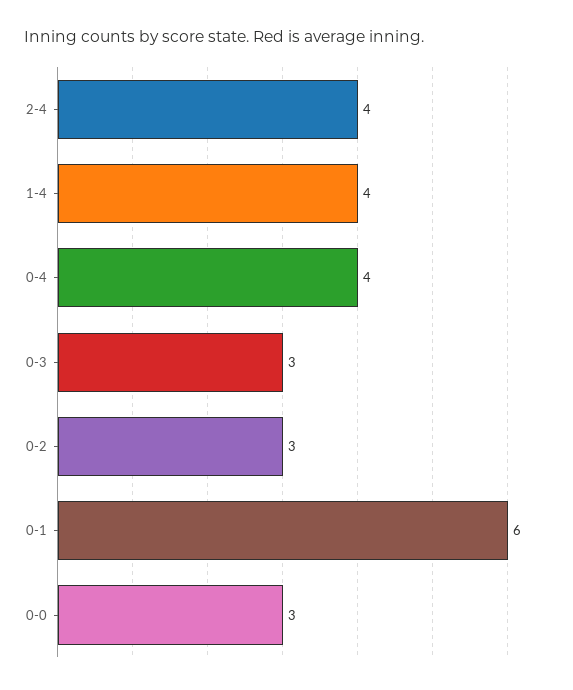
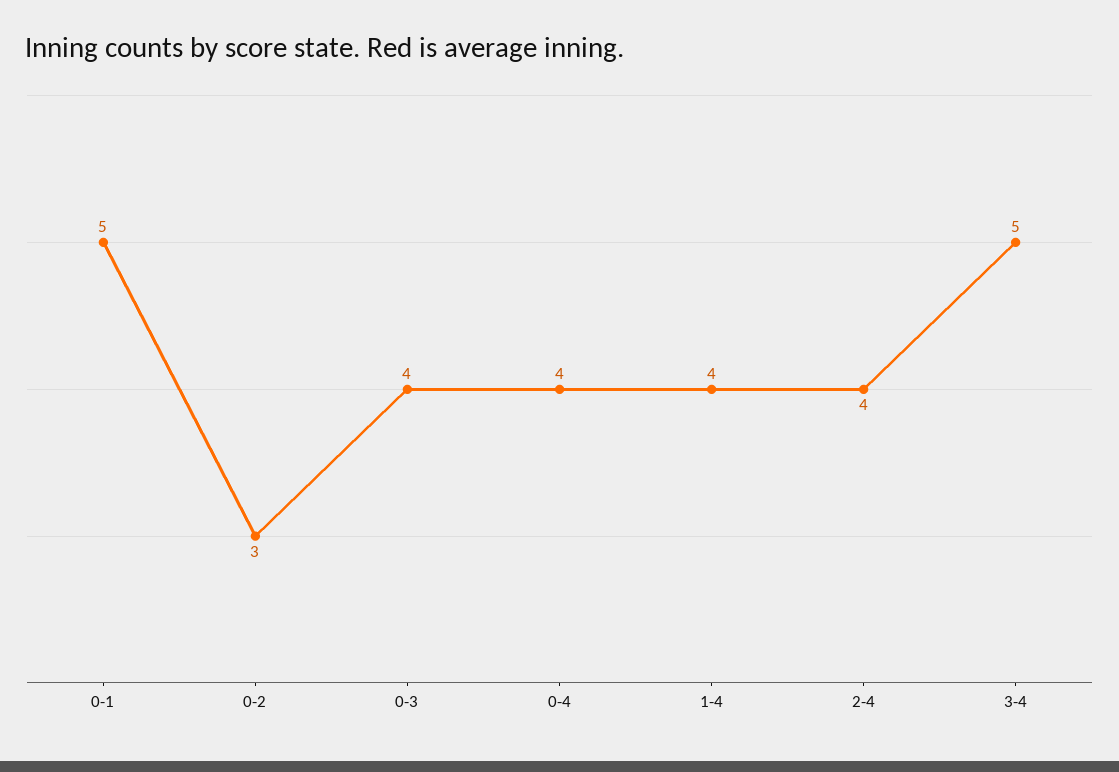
0-3: 3 -> 4
0-1: 6 -> 5
0-0: 3 -> none
3-4: none -> 5

